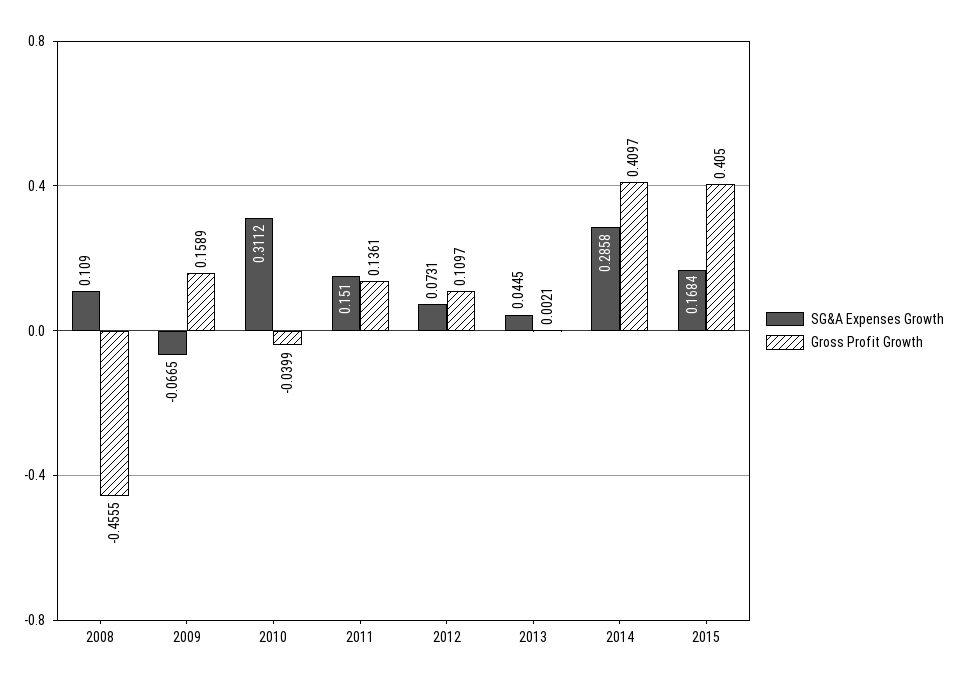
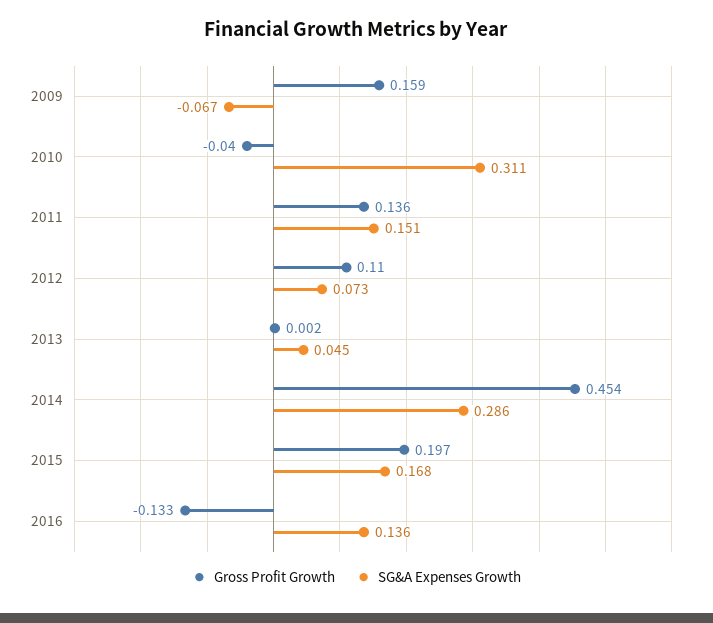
SG&A Expenses Growth, 2008: 0.109 -> none
Gross Profit Growth, 2008: -0.4555 -> none
Gross Profit Growth, 2014: 0.4097 -> 0.454
Gross Profit Growth, 2015: 0.405 -> 0.197
Gross Profit Growth, 2016: none -> -0.133
SG&A Expenses Growth, 2016: none -> 0.136

